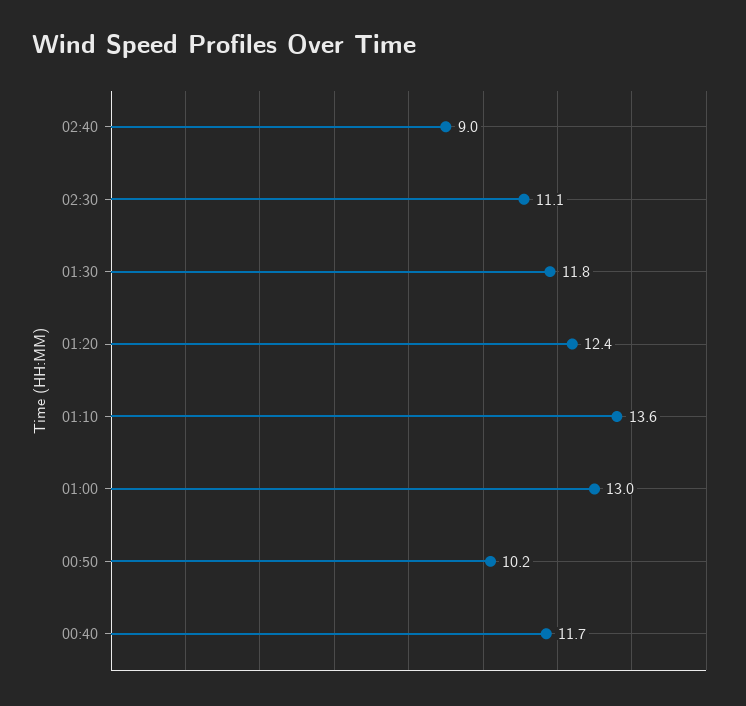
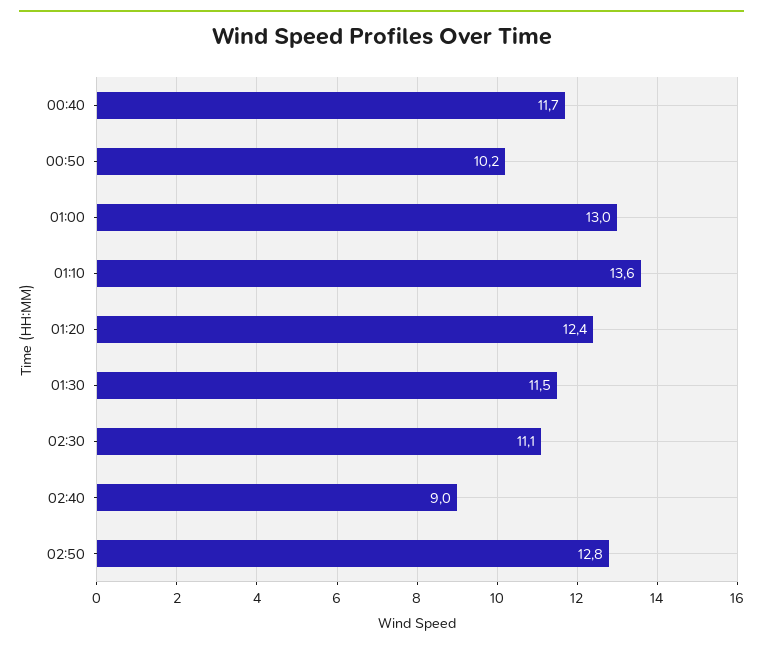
01:30: 11.8 -> 11.5
02:50: none -> 12.8

